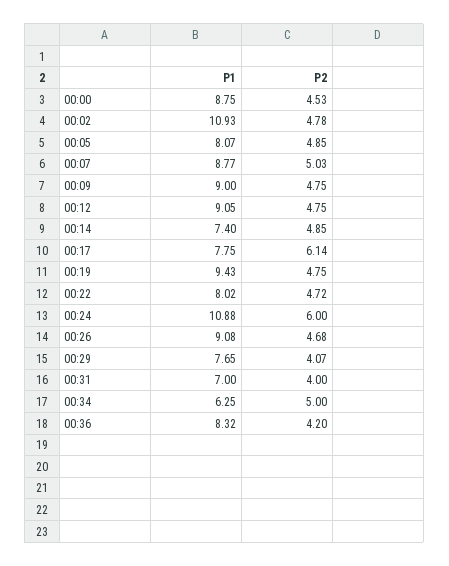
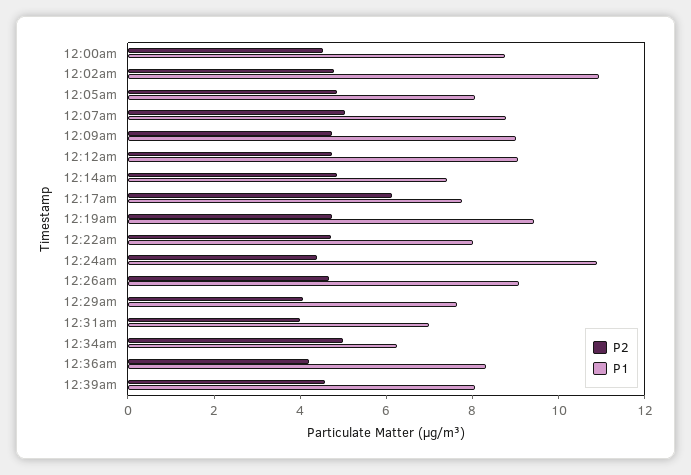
P2, 00:24: 6 -> 4.5
P2, 12:39am: none -> 4.5
P1, 12:39am: none -> 8

